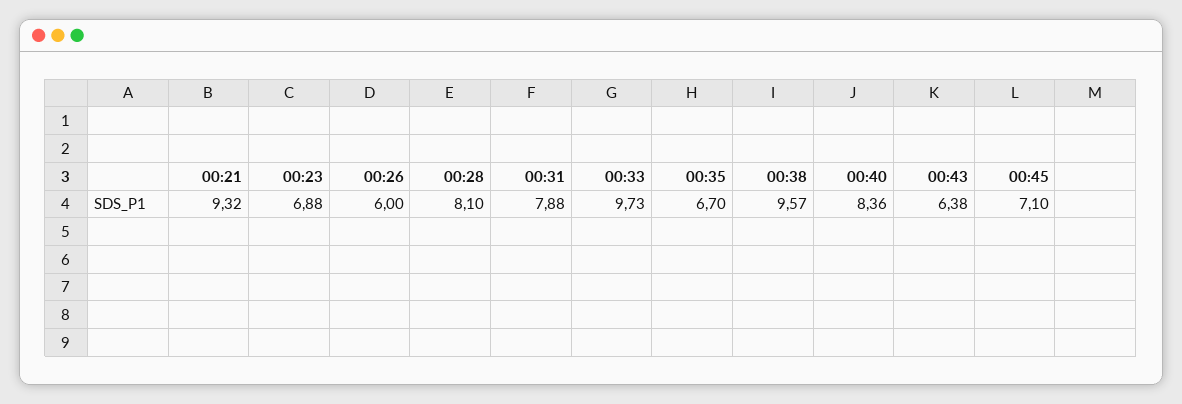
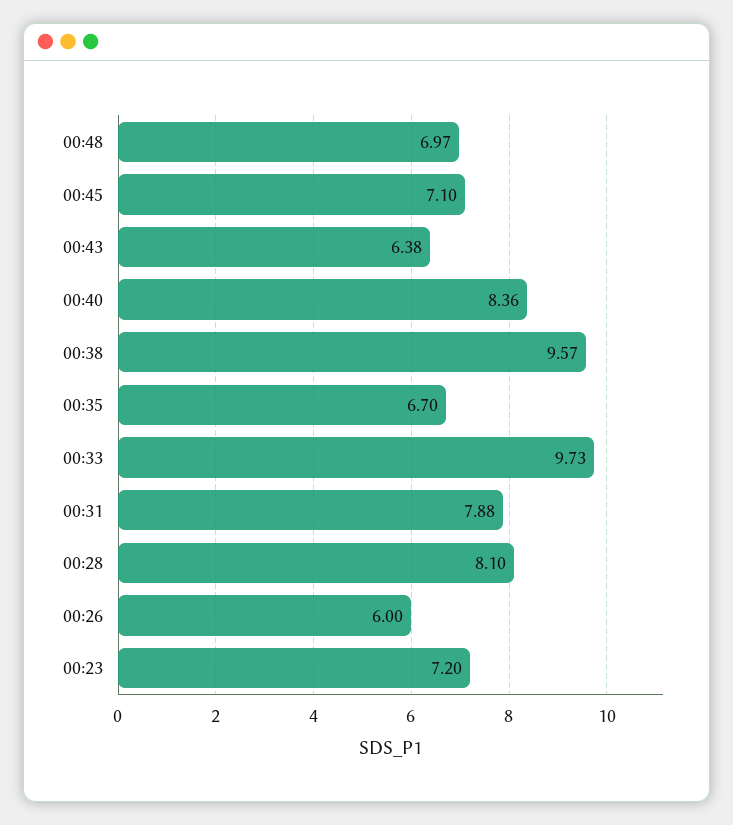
00:21: 9.32 -> none
00:23: 6.88 -> 7.2
00:48: none -> 6.97

